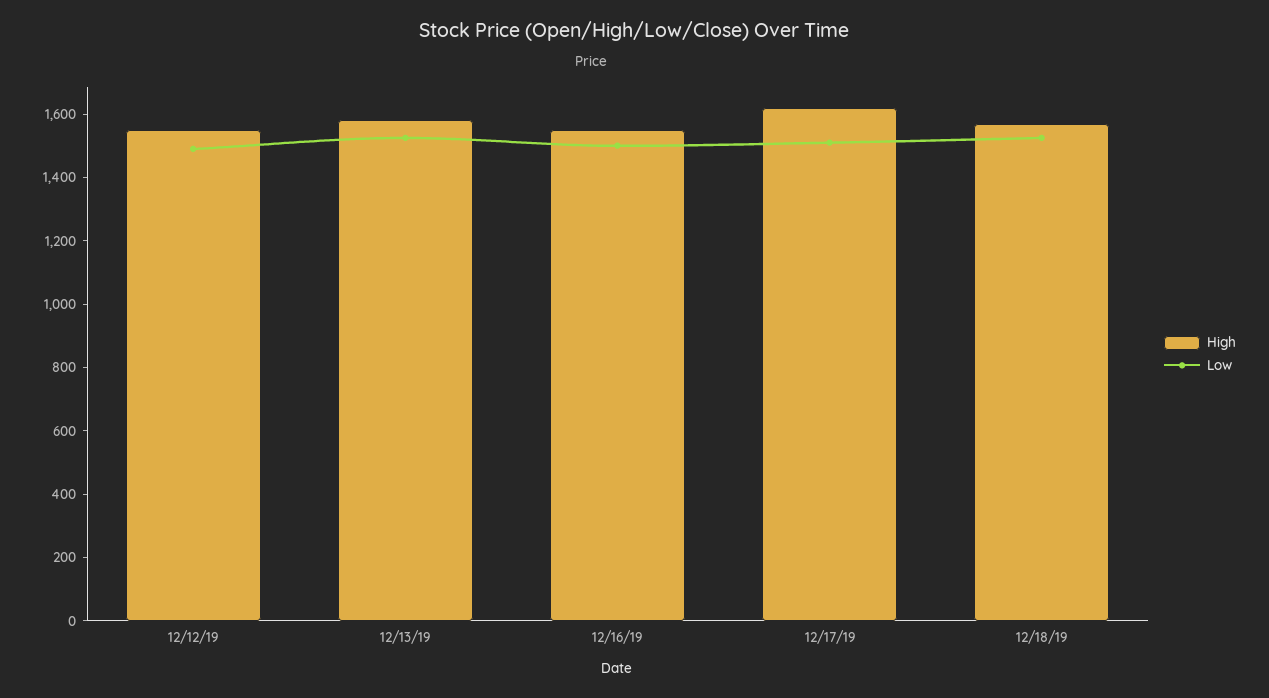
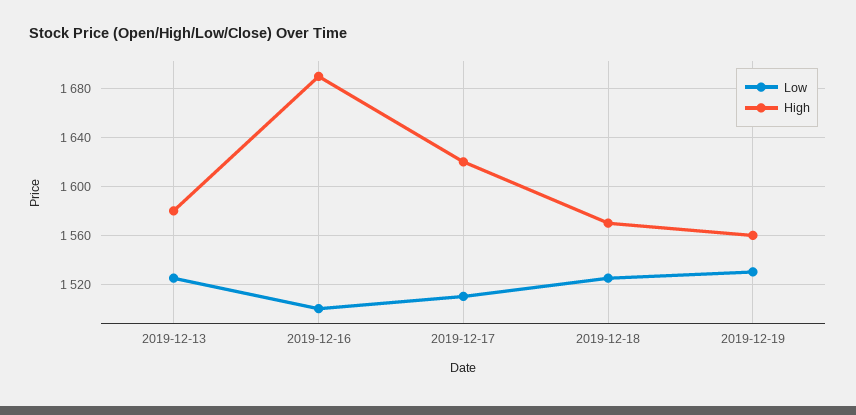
High, 12/12/19: 1550 -> none
Low, 12/12/19: 1500 -> none
High, 12/16/19: 1550 -> 1690
Low, 2019-12-19: none -> 1530
High, 2019-12-19: none -> 1560

